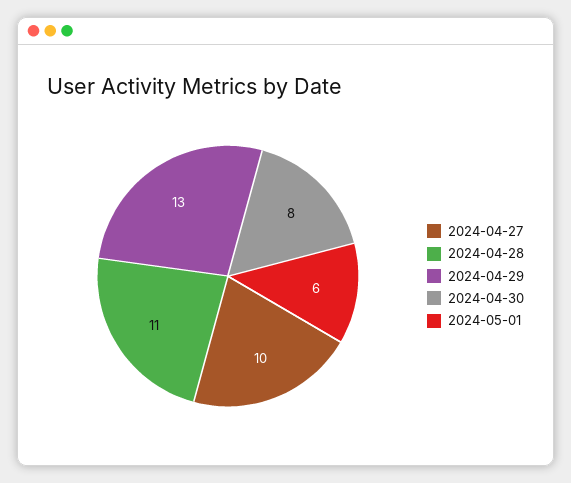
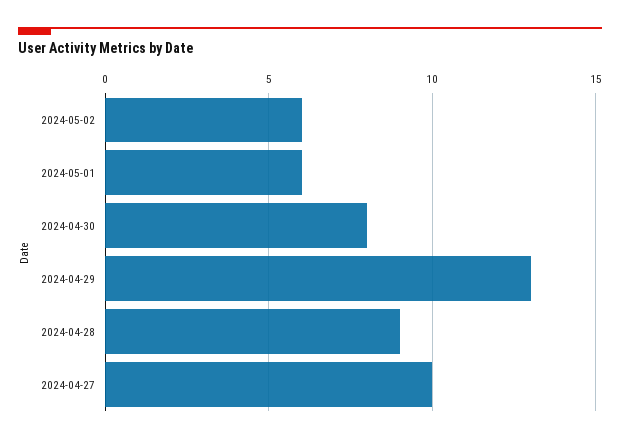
2024-04-28: 11 -> 9
2024-05-02: none -> 6

